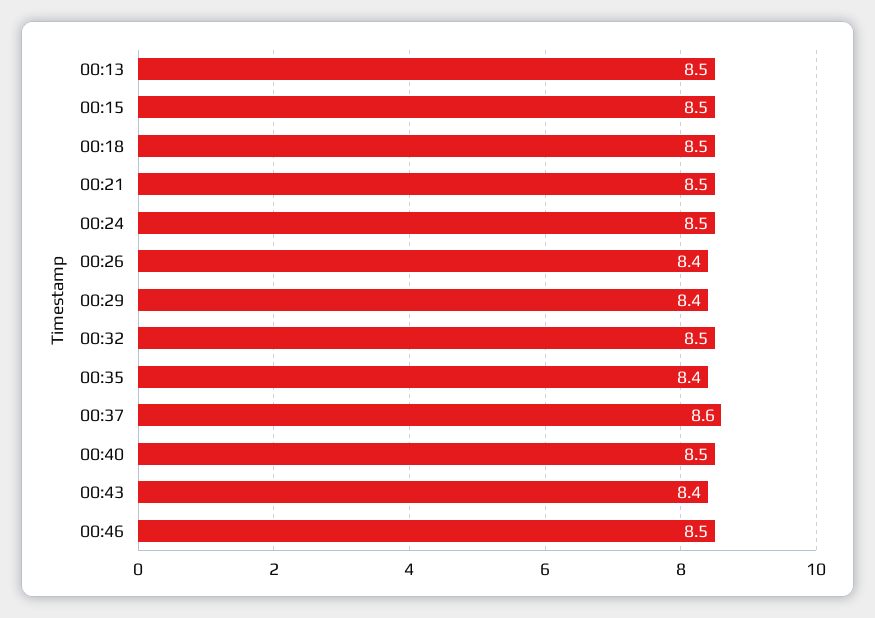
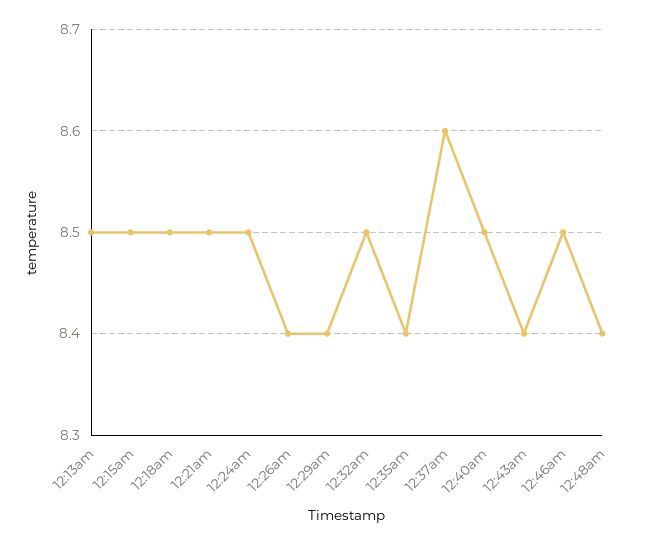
12:48am: none -> 8.4

